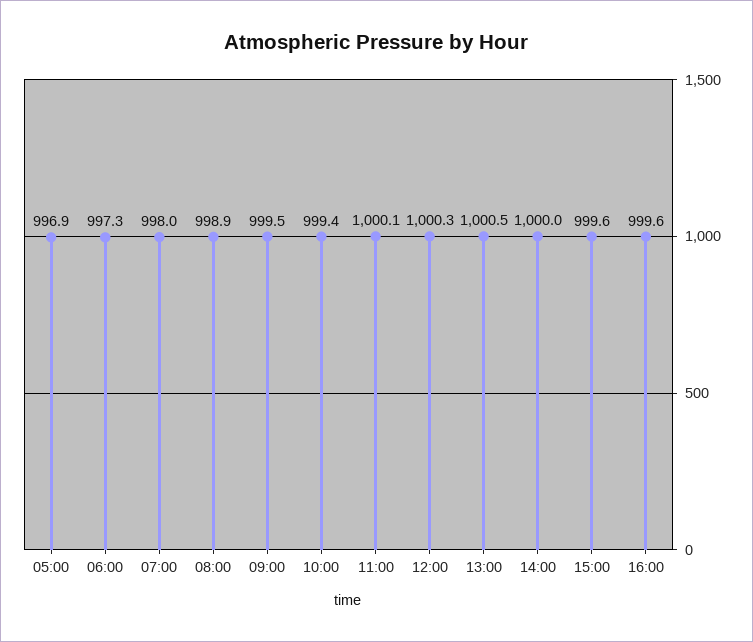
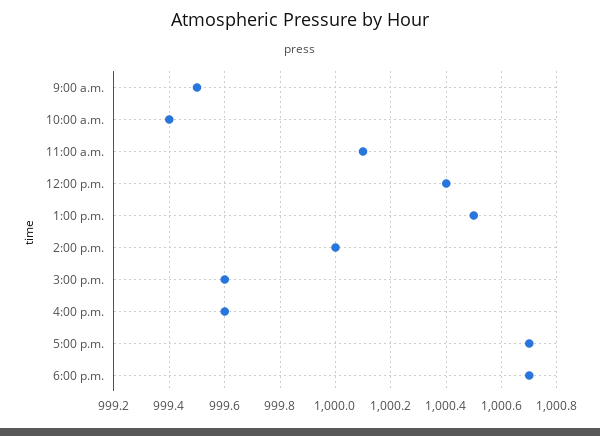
05:00: 996.9 -> none
06:00: 997.3 -> none
07:00: 998 -> none
08:00: 998.9 -> none
12:00: 1000.3 -> 1000.4
5:00 p.m.: none -> 1000.7
6:00 p.m.: none -> 1000.7

